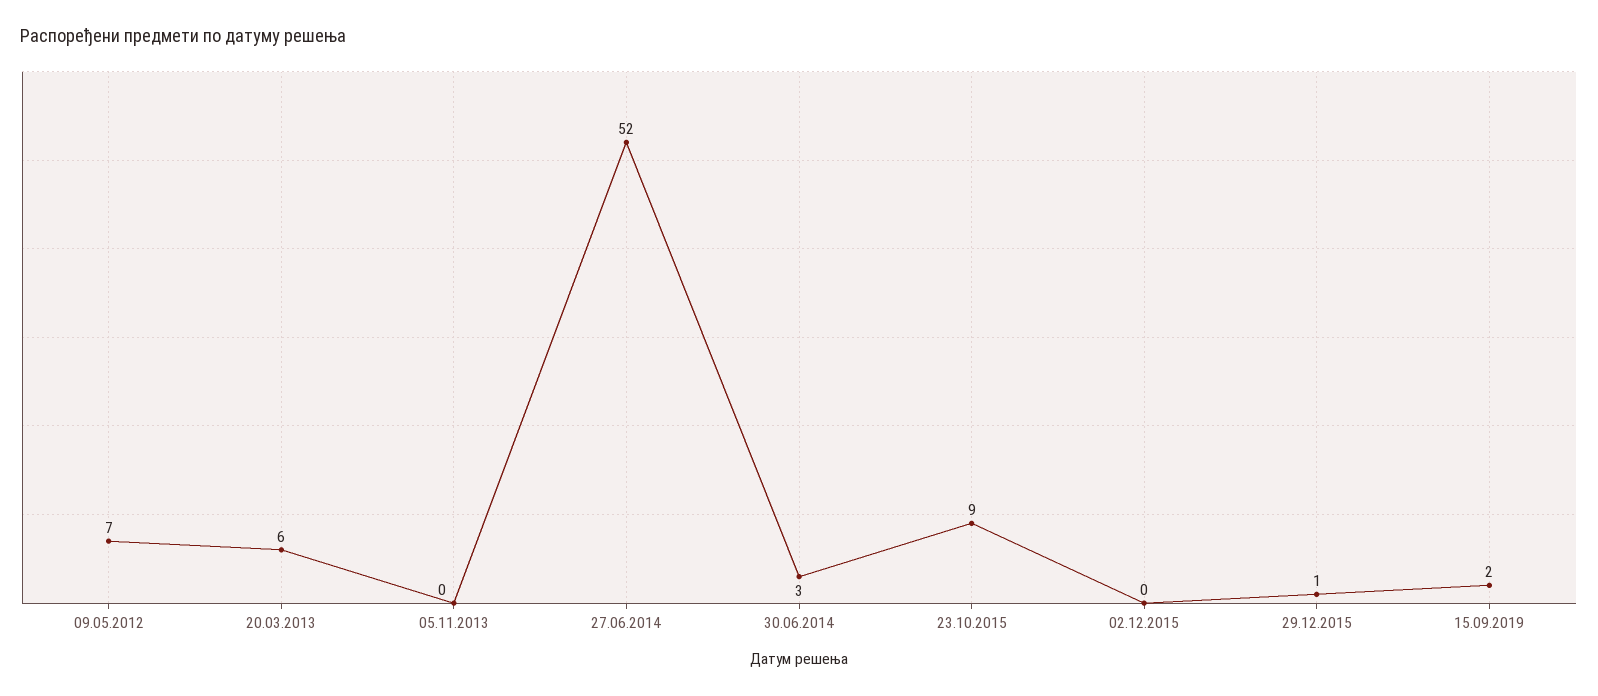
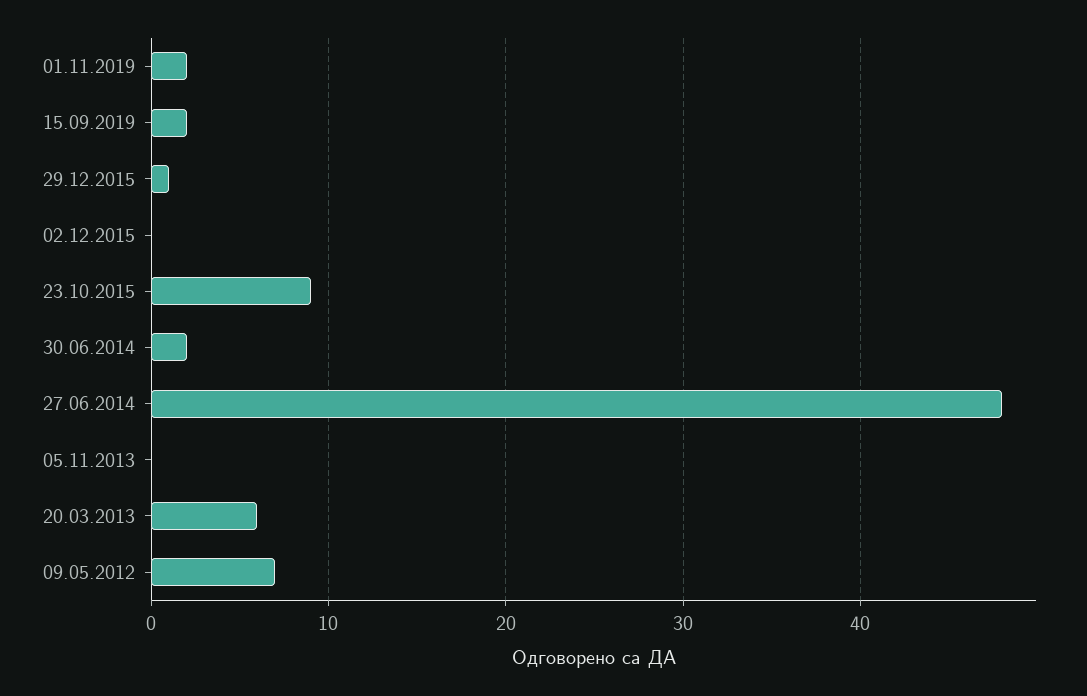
27.06.2014: 52 -> 48
30.06.2014: 3 -> 2
01.11.2019: none -> 2

